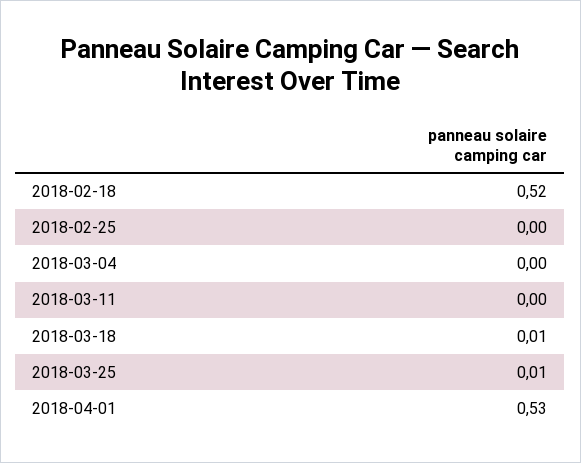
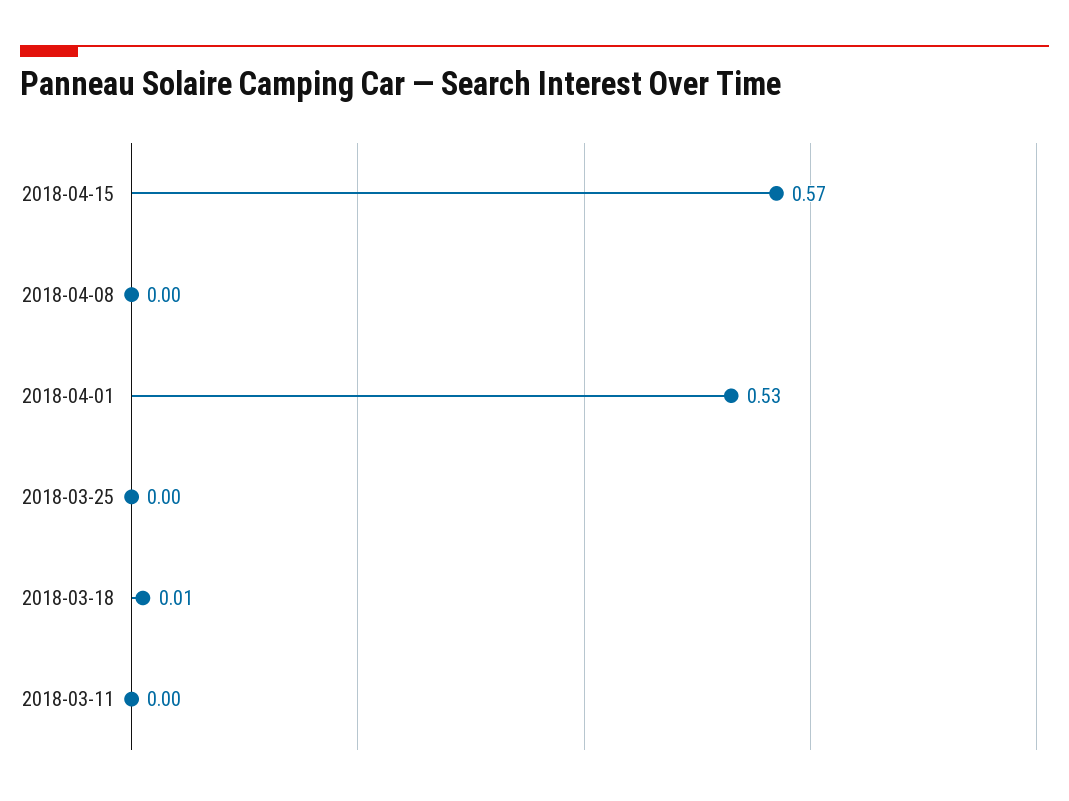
2018-02-18: 0.52 -> none
2018-02-25: 0 -> none
2018-03-04: 0 -> none
2018-03-25: 0.01 -> 0
2018-04-15: none -> 0.57
2018-04-08: none -> 0

